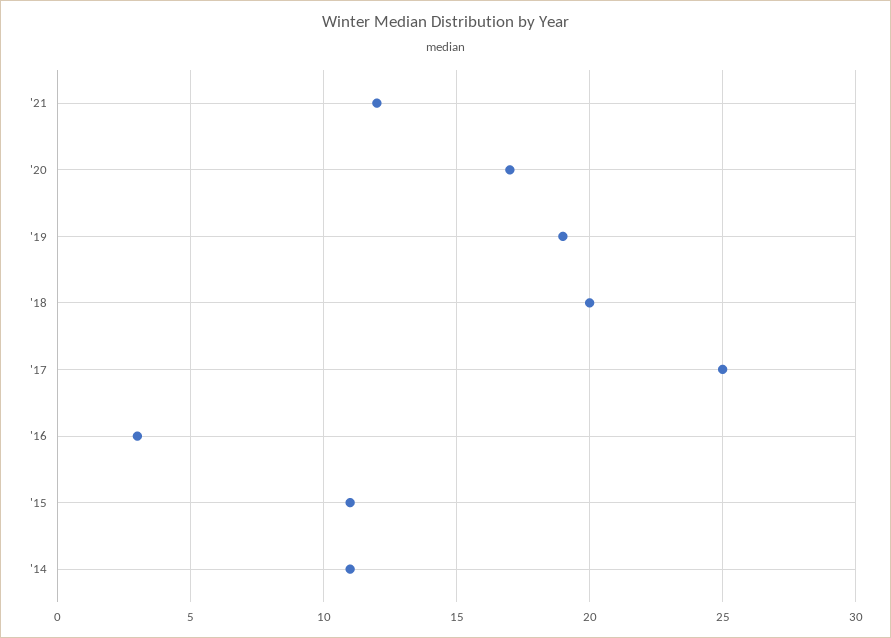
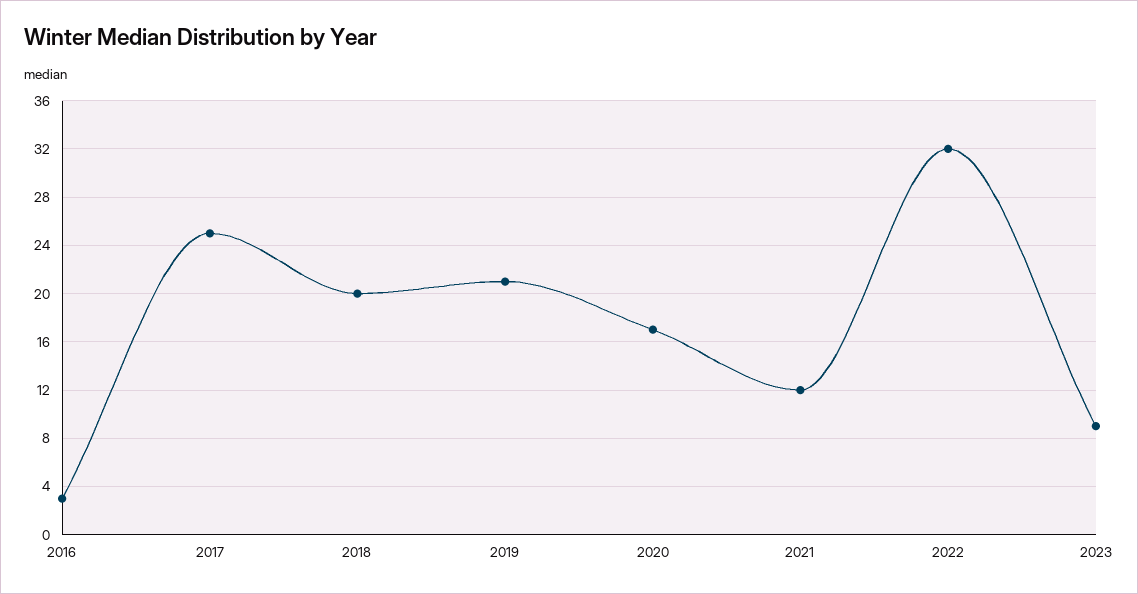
'19: 19 -> 21
'15: 11 -> none
'14: 11 -> none
2022: none -> 32
2023: none -> 9

